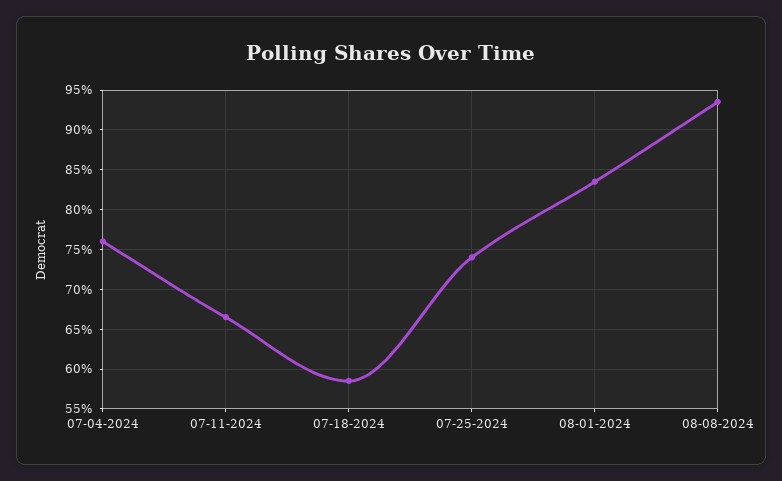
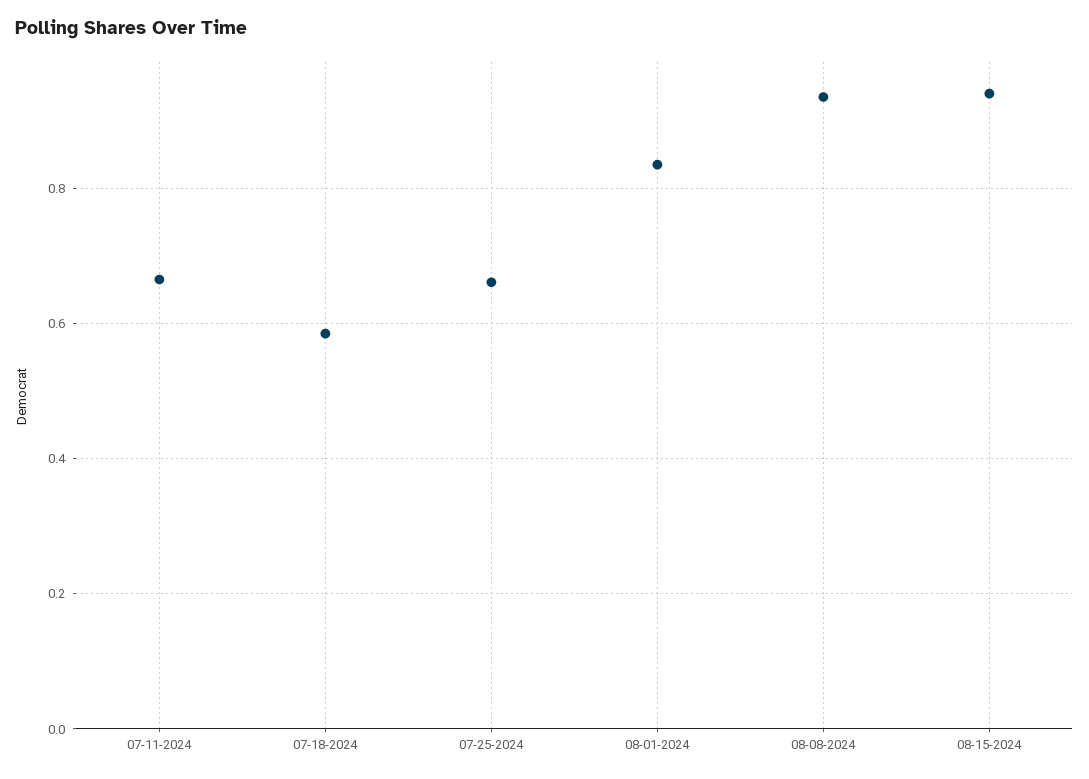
07-04-2024: 0.76 -> none
07-25-2024: 0.74 -> 0.66
08-15-2024: none -> 0.94

